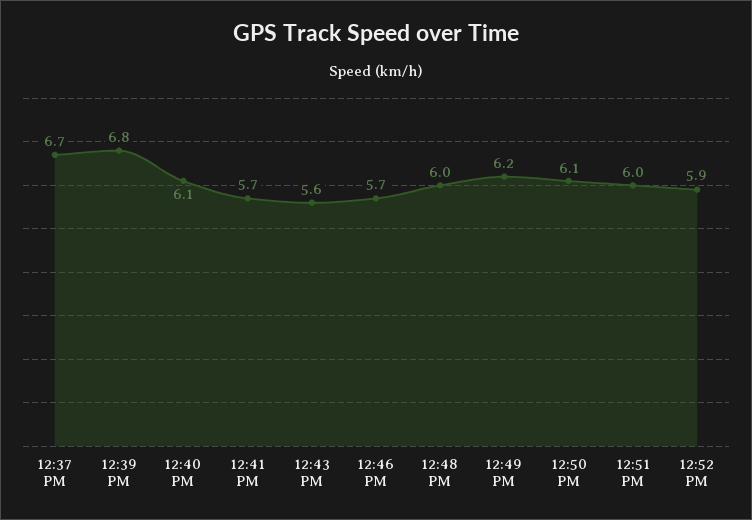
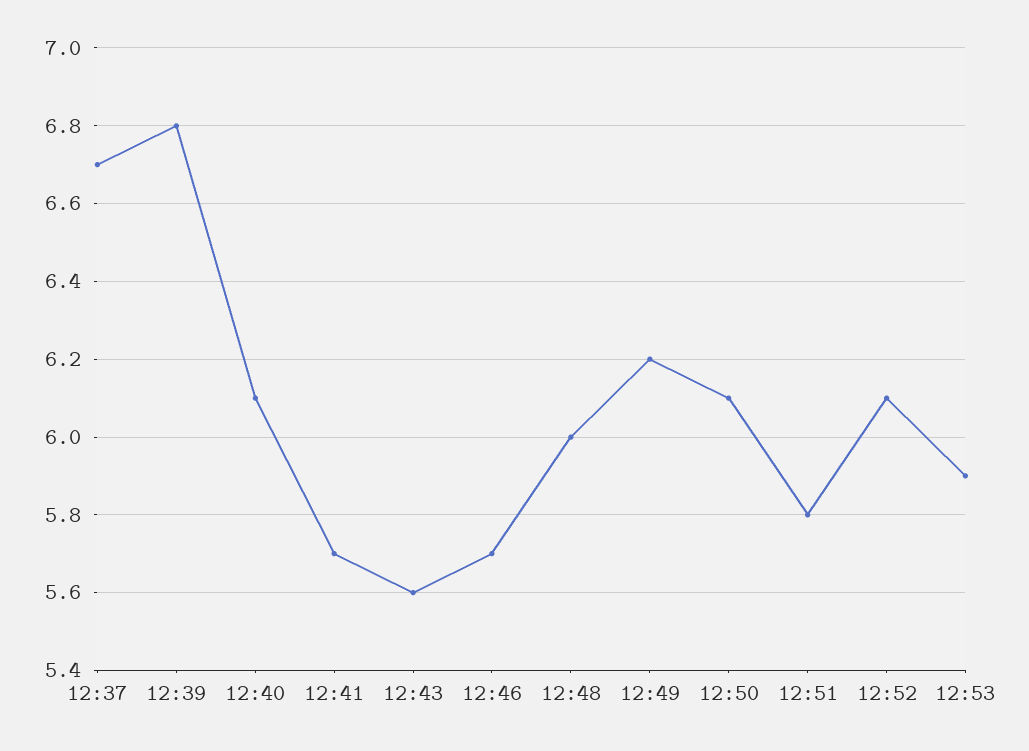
12:51 PM: 6 -> 5.8
12:52 PM: 5.9 -> 6.1
12:53: none -> 5.9

